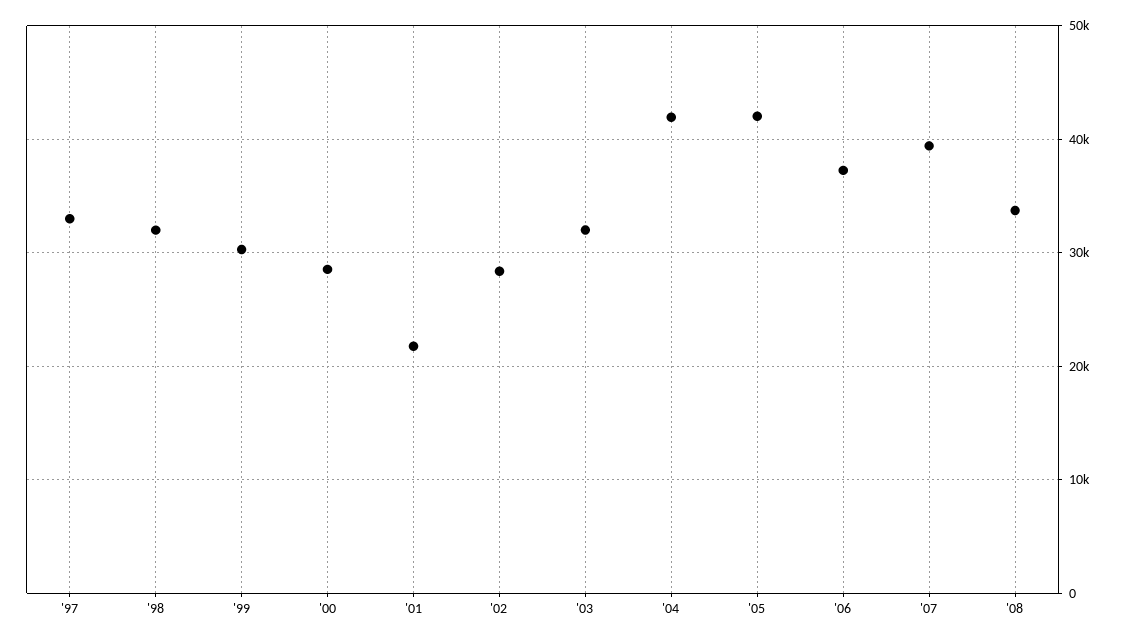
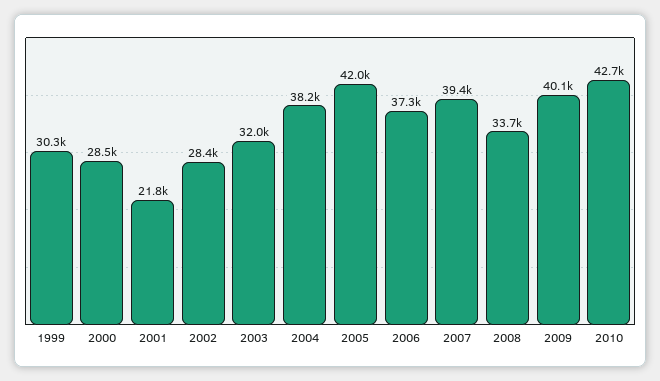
'97: 33000 -> none
'98: 32000 -> none
'04: 42000 -> 38200
2009: none -> 40100
2010: none -> 42700

